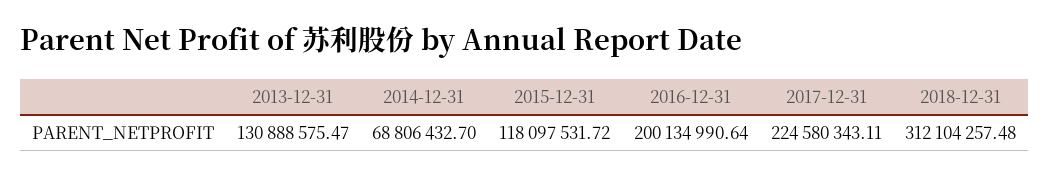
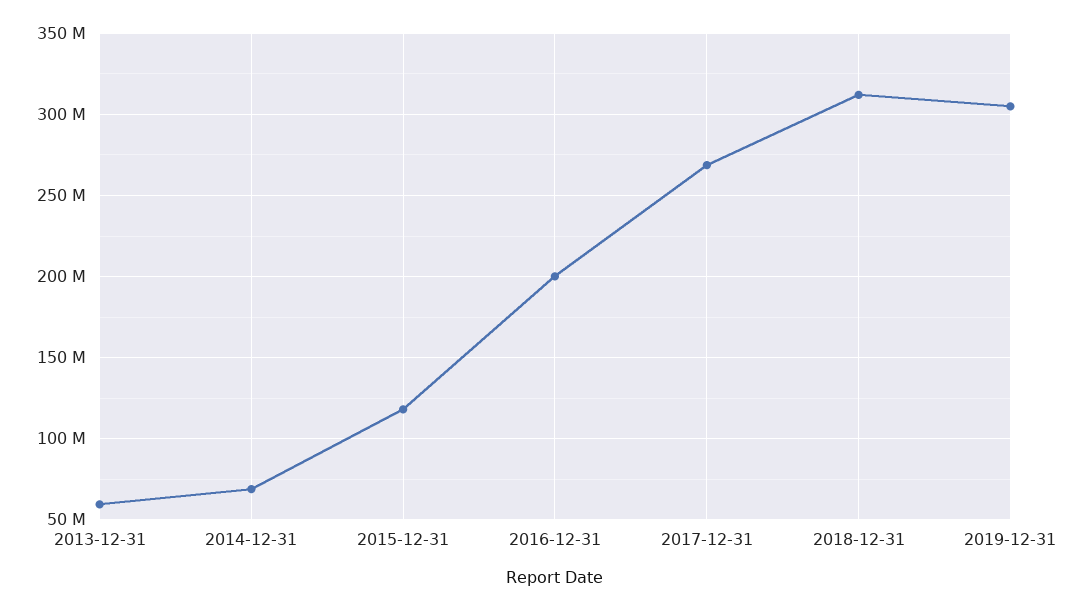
2013-12-31: 130888575.47 -> 60000000
2017-12-31: 224580343.11 -> 270000000
2019-12-31: none -> 305000000

